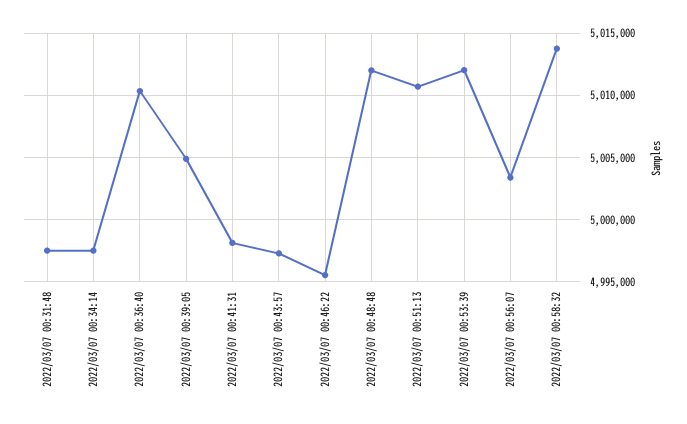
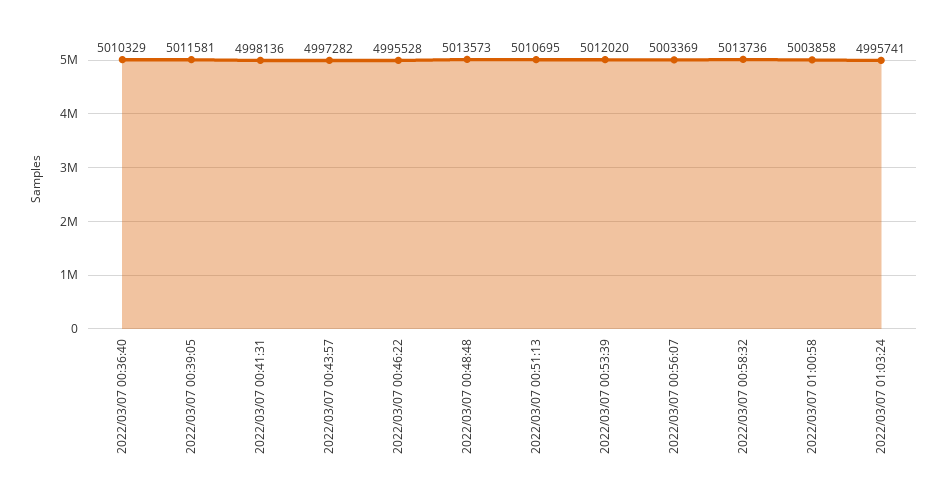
2022/03/07 00:31:48: 4997500 -> none
2022/03/07 00:34:14: 4997500 -> none
2022/03/07 00:39:05: 5005000 -> 5011581
2022/03/07 00:48:48: 5012000 -> 5013573
2022/03/07 01:00:58: none -> 5003858
2022/03/07 01:03:24: none -> 4995741

